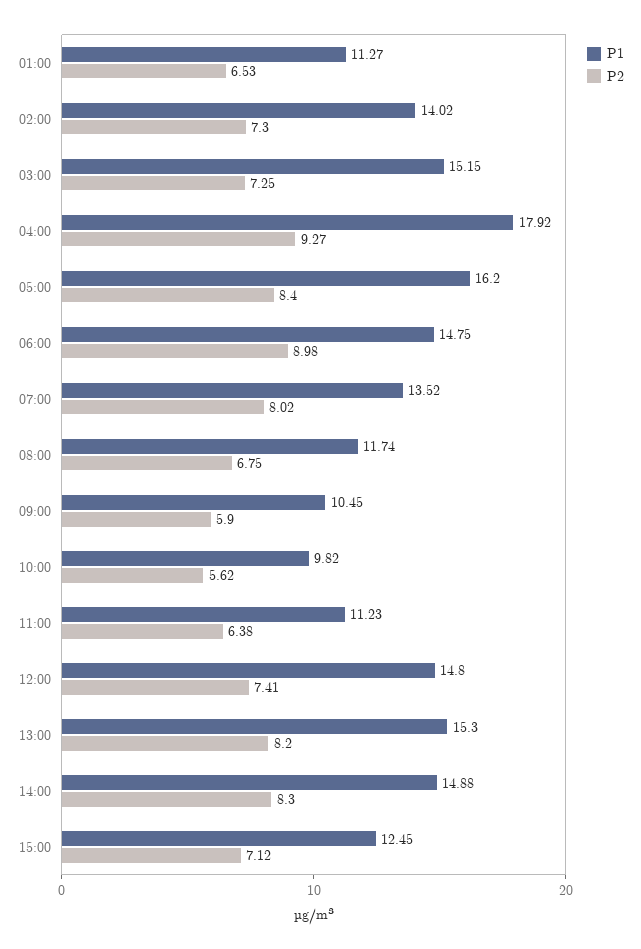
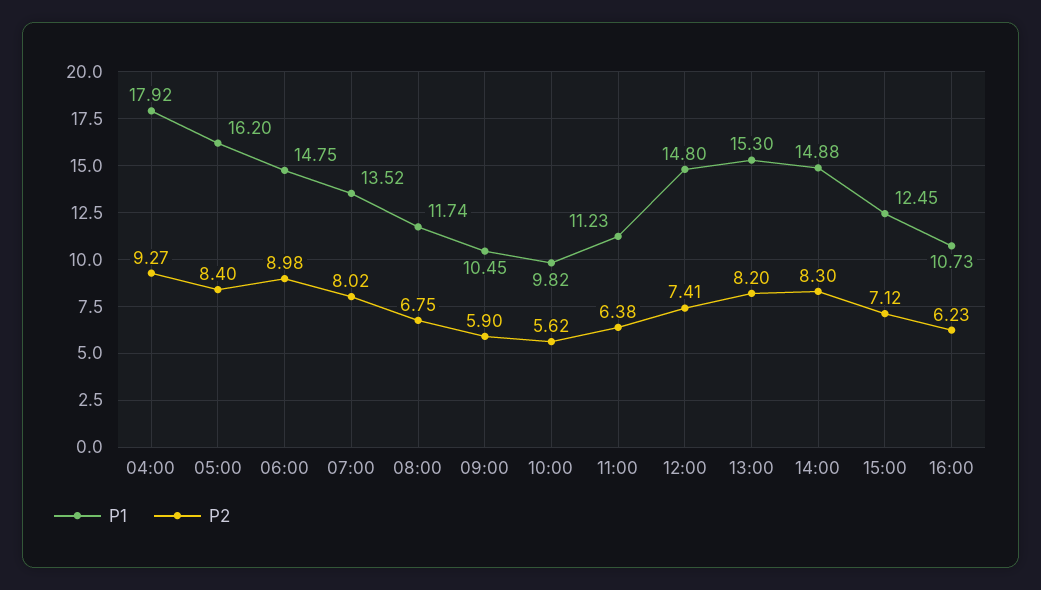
P1, 01:00: 11.27 -> none
P2, 01:00: 6.53 -> none
P1, 02:00: 14.02 -> none
P2, 02:00: 7.3 -> none
P1, 03:00: 15.15 -> none
P2, 03:00: 7.25 -> none
P1, 16:00: none -> 10.73
P2, 16:00: none -> 6.23

